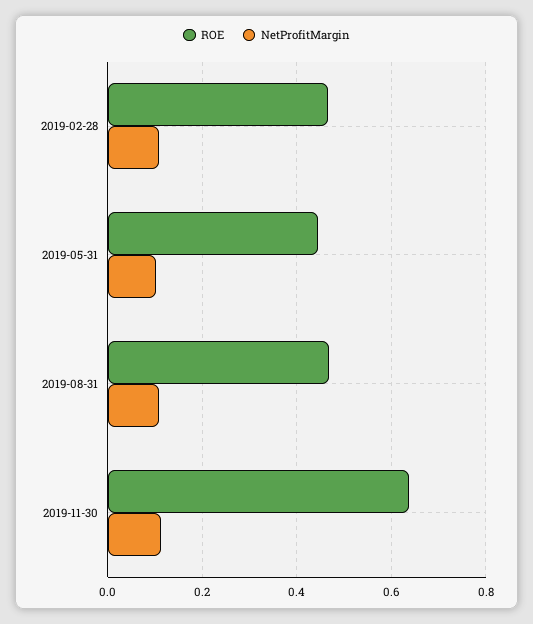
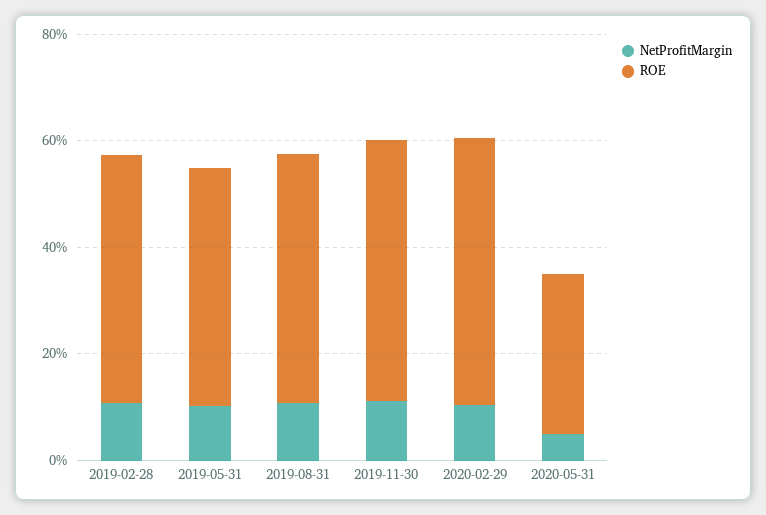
ROE, 2019-11-30: 0.64 -> 0.5
NetProfitMargin, 2020-02-29: none -> 0.1
ROE, 2020-02-29: none -> 0.5
NetProfitMargin, 2020-05-31: none -> 0.05
ROE, 2020-05-31: none -> 0.3

